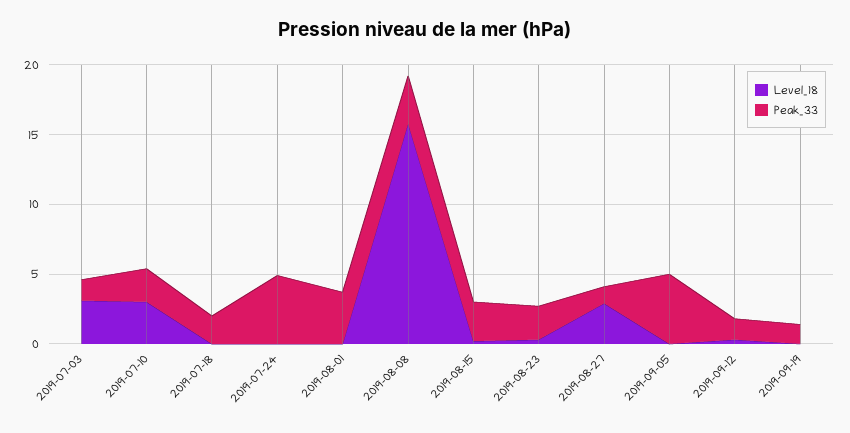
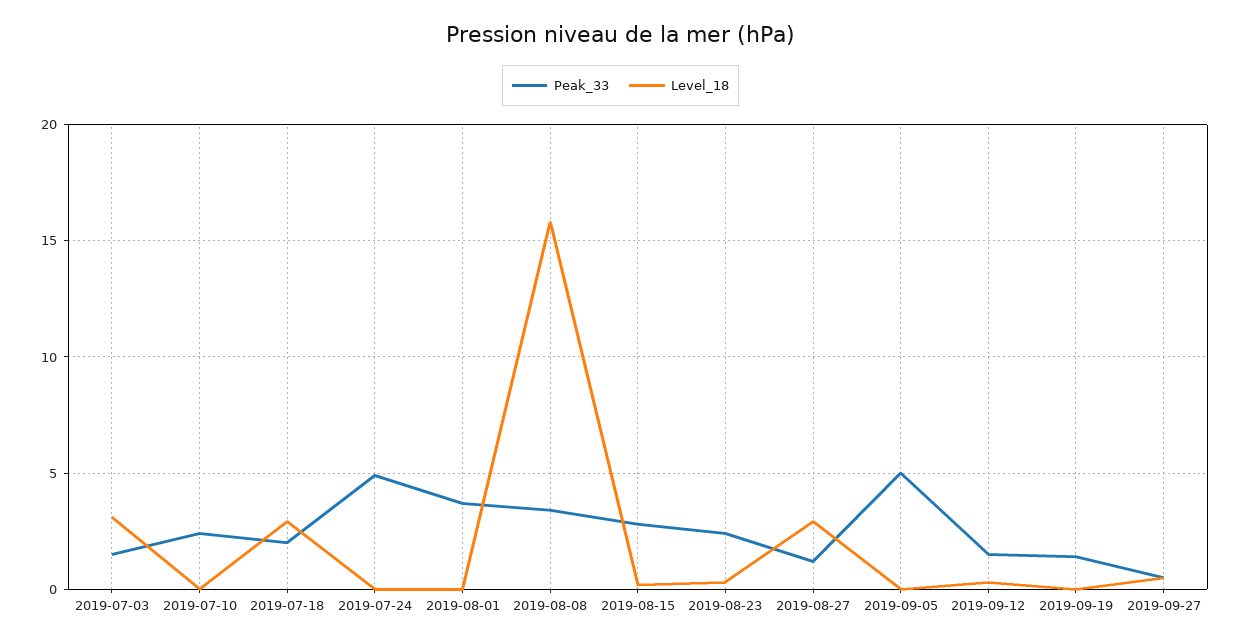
Level_18, 2019-07-10: 3 -> 0
Level_18, 2019-07-18: 0 -> 3
Peak_33, 2019-09-27: none -> 0.5
Level_18, 2019-09-27: none -> 0.5

